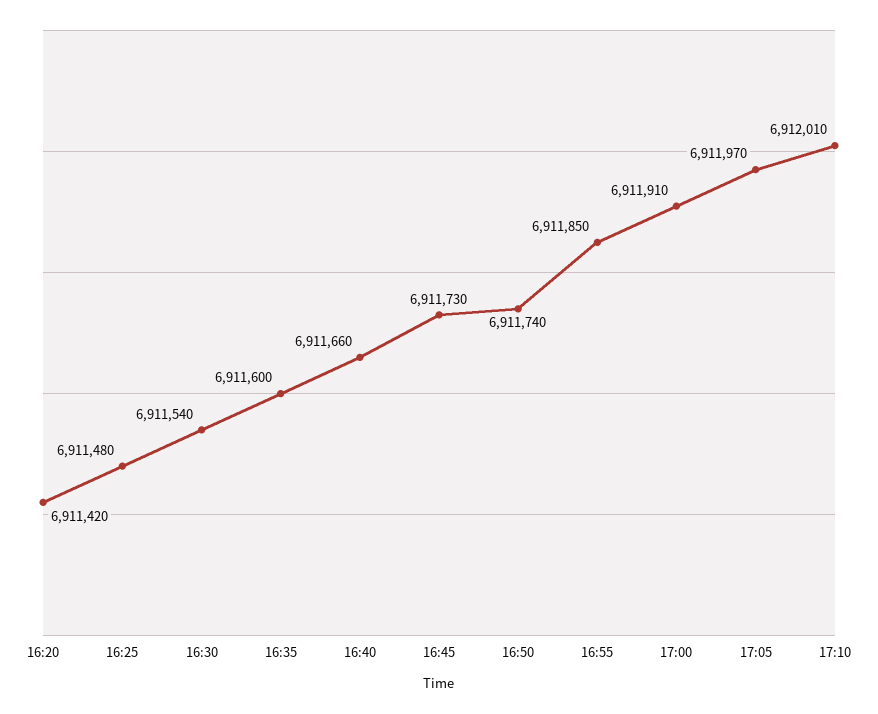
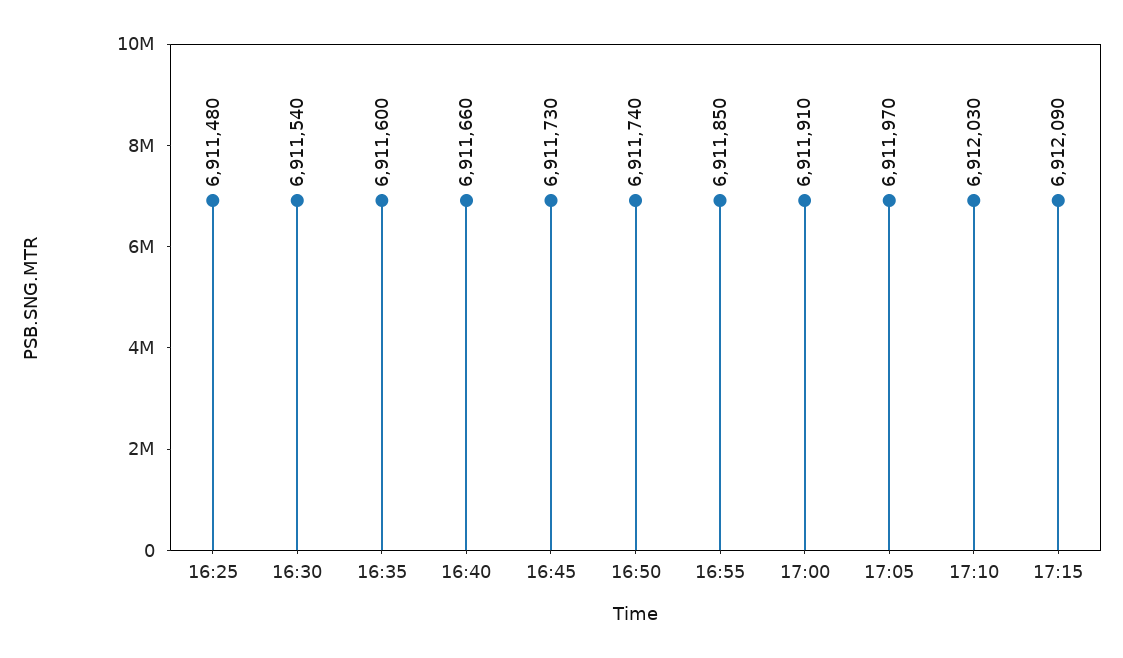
16:20: 6911420 -> none
17:10: 6912010 -> 6912030
17:15: none -> 6912090

